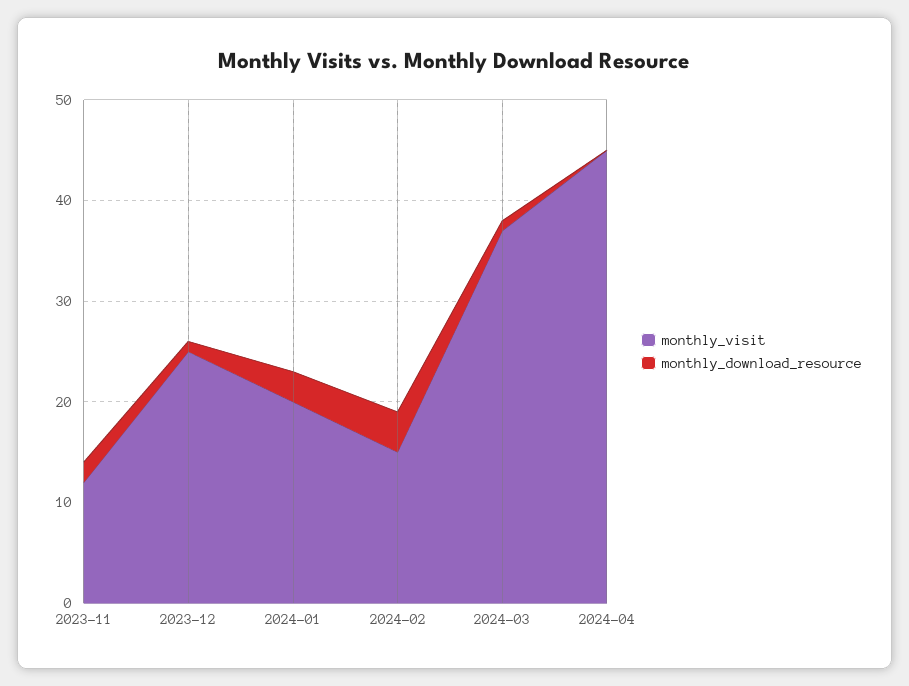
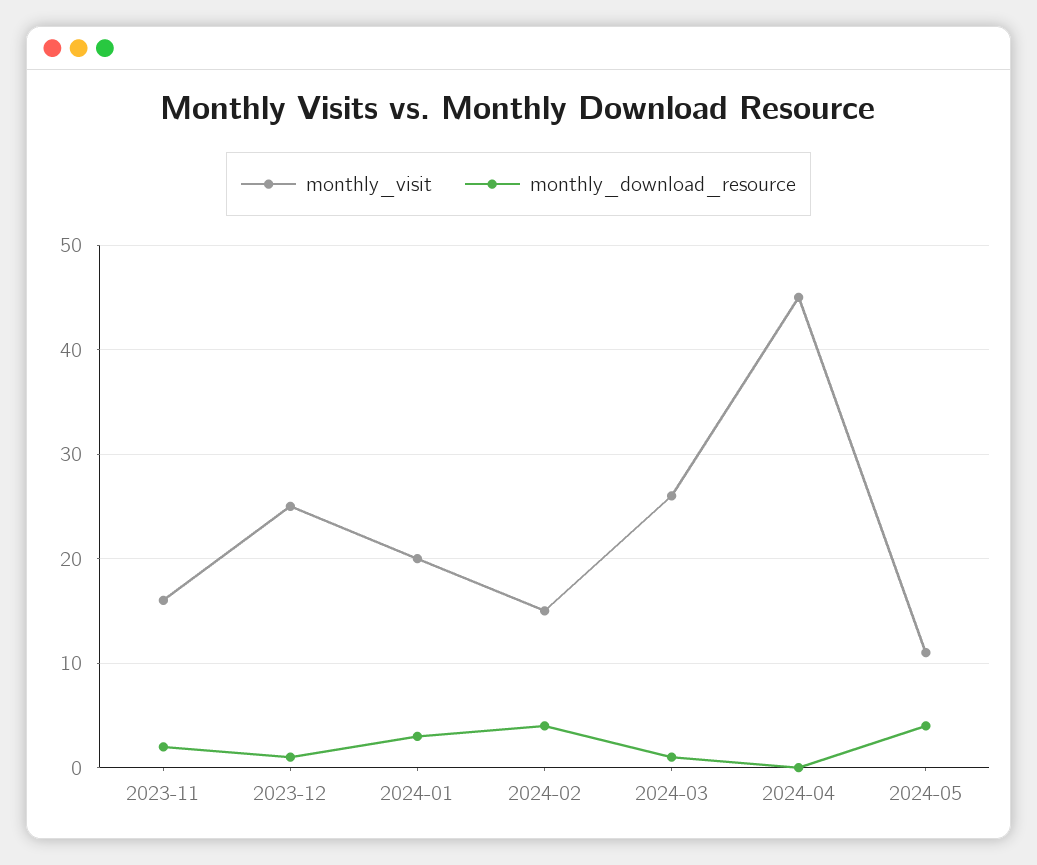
monthly_visit, 2023-11: 12 -> 16
monthly_visit, 2024-03: 37 -> 26
monthly_visit, 2024-05: none -> 11
monthly_download_resource, 2024-05: none -> 4

